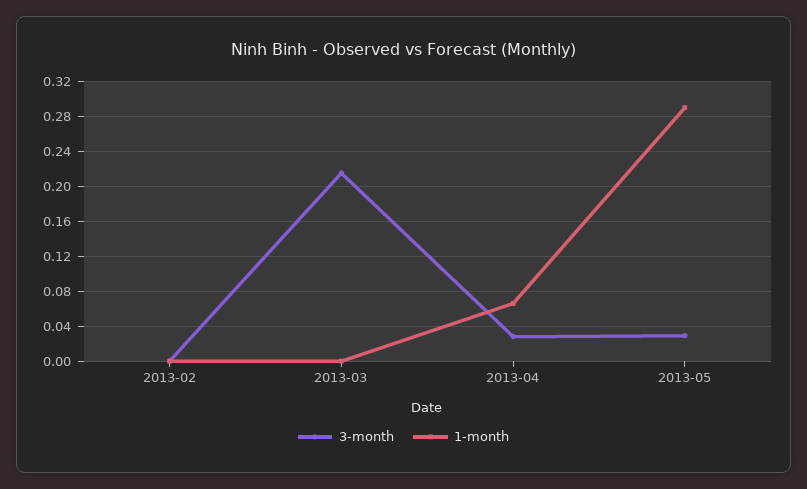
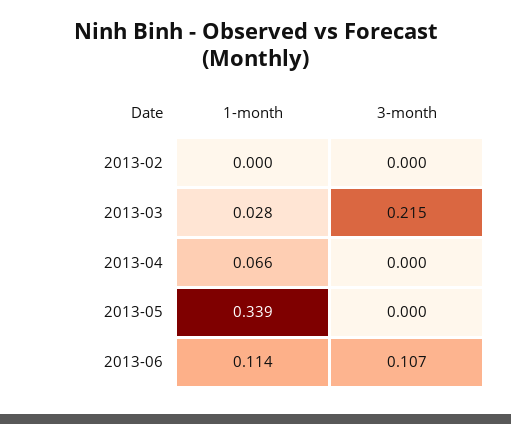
1-month, 2013-03: 0 -> 0.028
3-month, 2013-04: 0.03 -> 0
3-month, 2013-05: 0.03 -> 0
1-month, 2013-05: 0.29 -> 0.339
1-month, 2013-06: none -> 0.114
3-month, 2013-06: none -> 0.107

